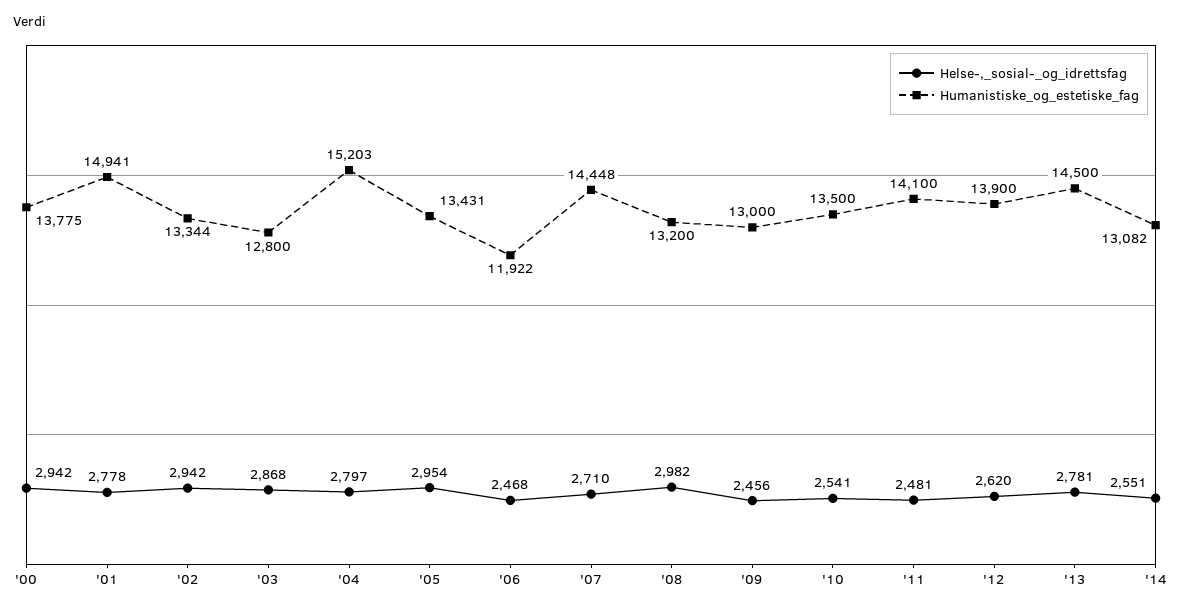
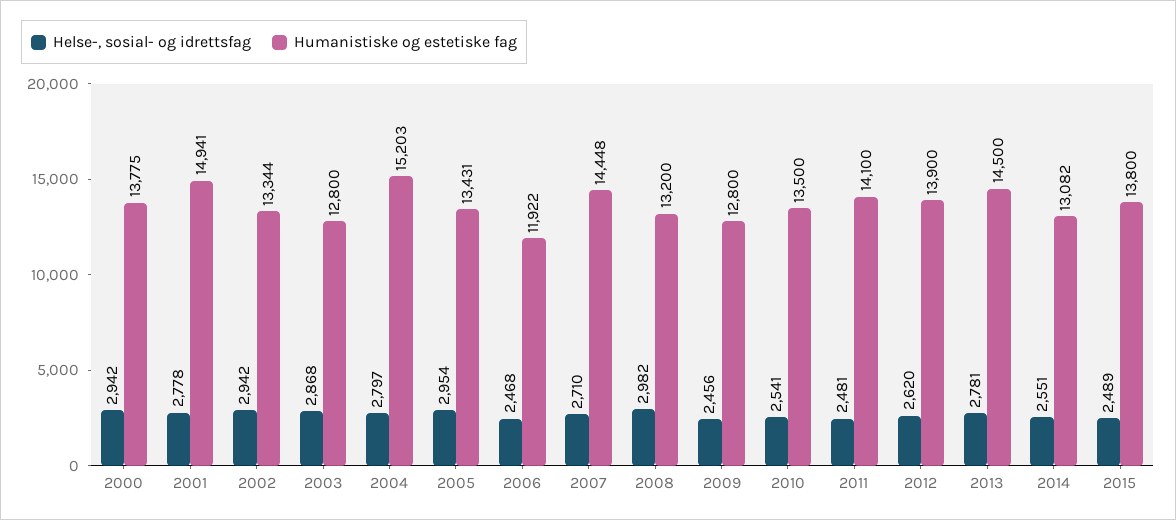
Humanistiske_og_estetiske_fag, '09: 13000 -> 12800
Helse-,_sosial-_og_idrettsfag, 2015: none -> 2489
Humanistiske_og_estetiske_fag, 2015: none -> 13800

